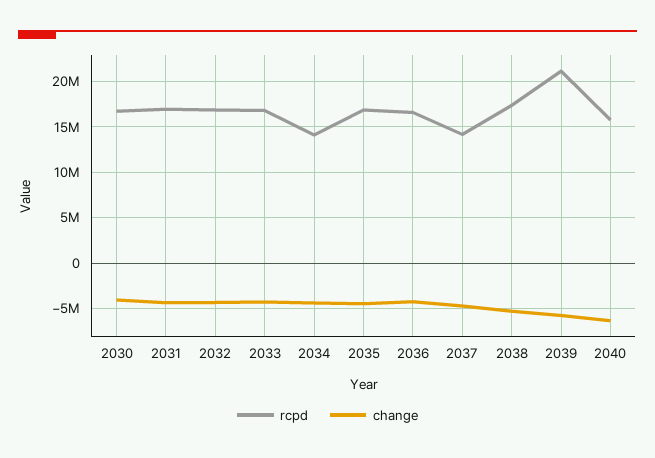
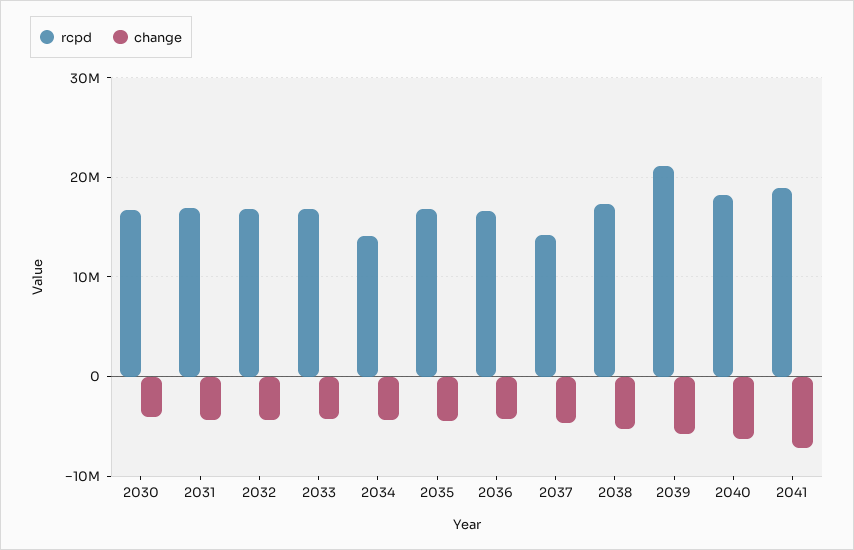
rcpd, 2040: 16000000 -> 18000000
rcpd, 2041: none -> 19000000
change, 2041: none -> -7000000

